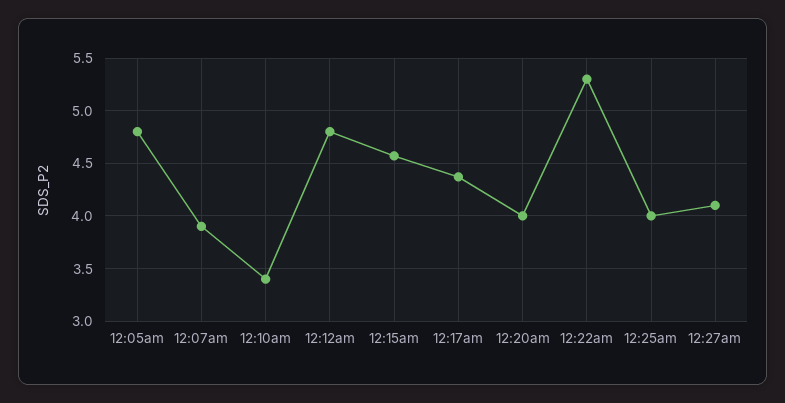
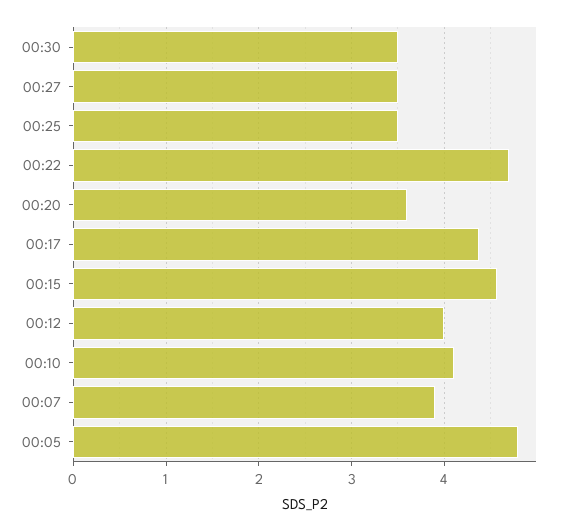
12:10am: 3.4 -> 4.1
12:12am: 4.8 -> 4
12:20am: 4 -> 3.6
12:22am: 5.3 -> 4.7
12:25am: 4 -> 3.5
12:27am: 4.1 -> 3.5
00:30: none -> 3.5

